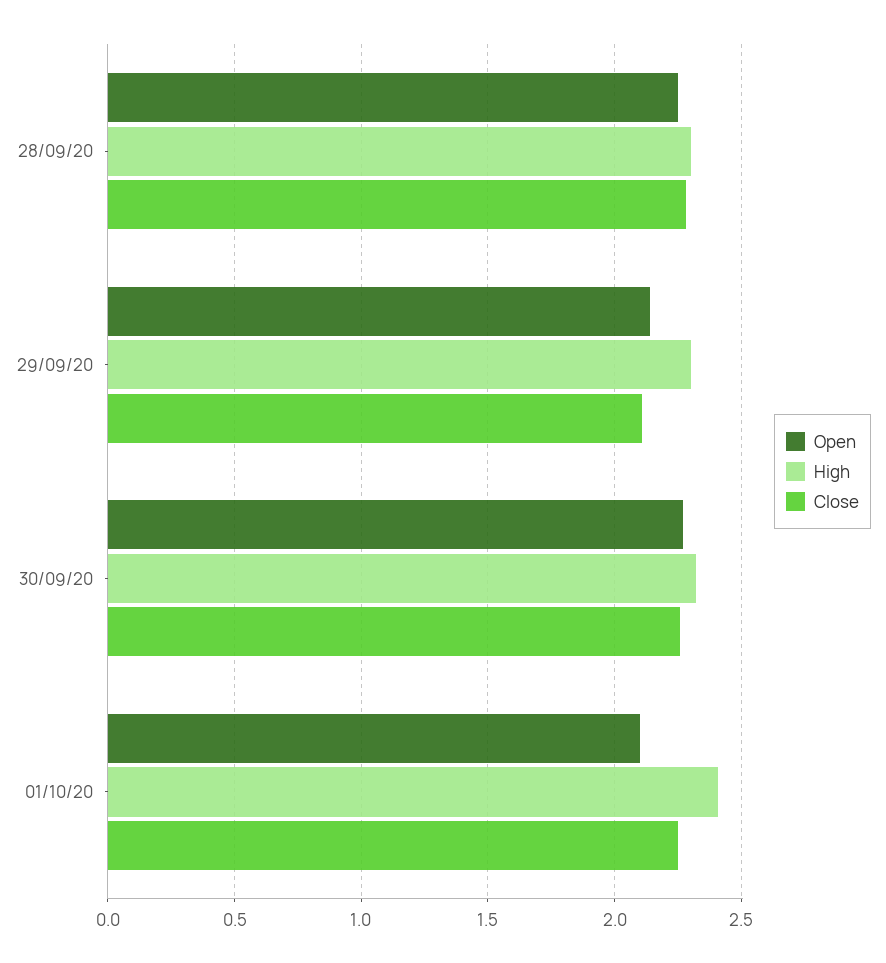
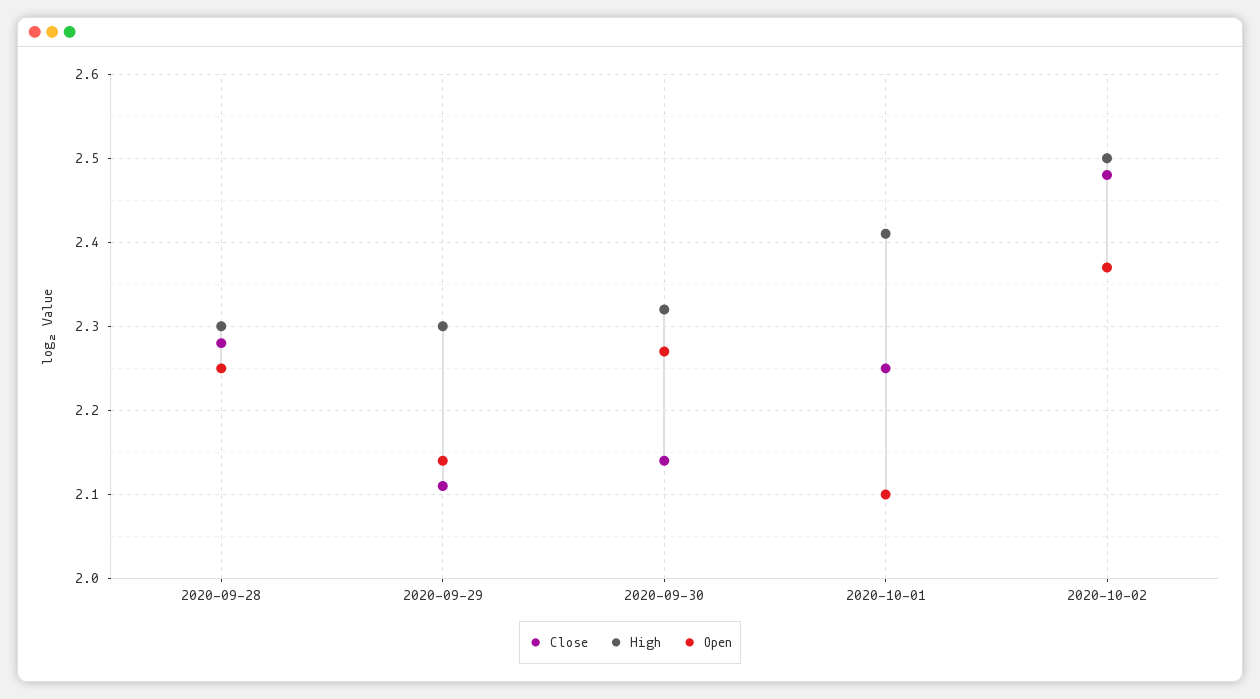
Close, 30/09/20: 2.25 -> 2.14
Close, 2020-10-02: none -> 2.48
High, 2020-10-02: none -> 2.5
Open, 2020-10-02: none -> 2.37

